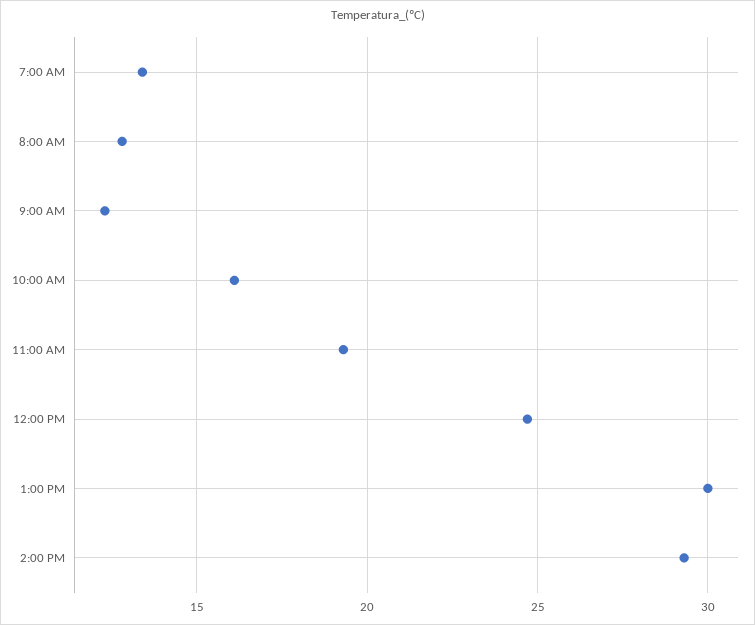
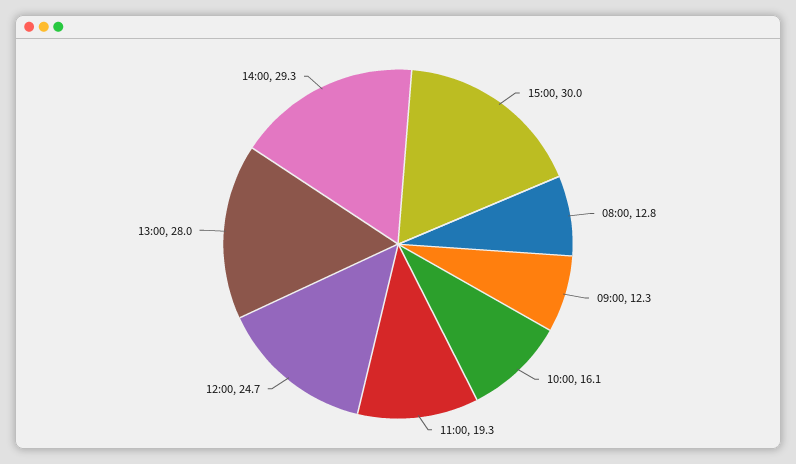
7:00 AM: 13.5 -> none
1:00 PM: 30 -> 28
15:00: none -> 30

